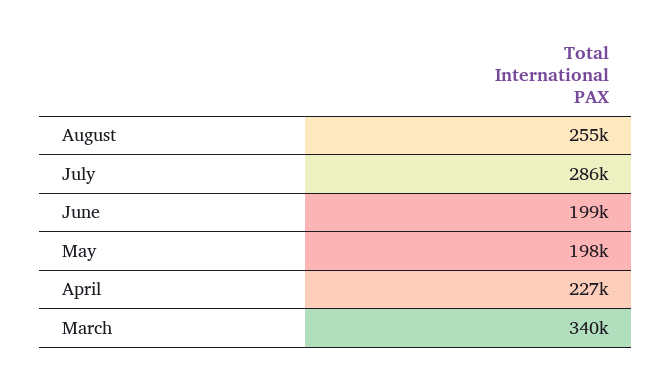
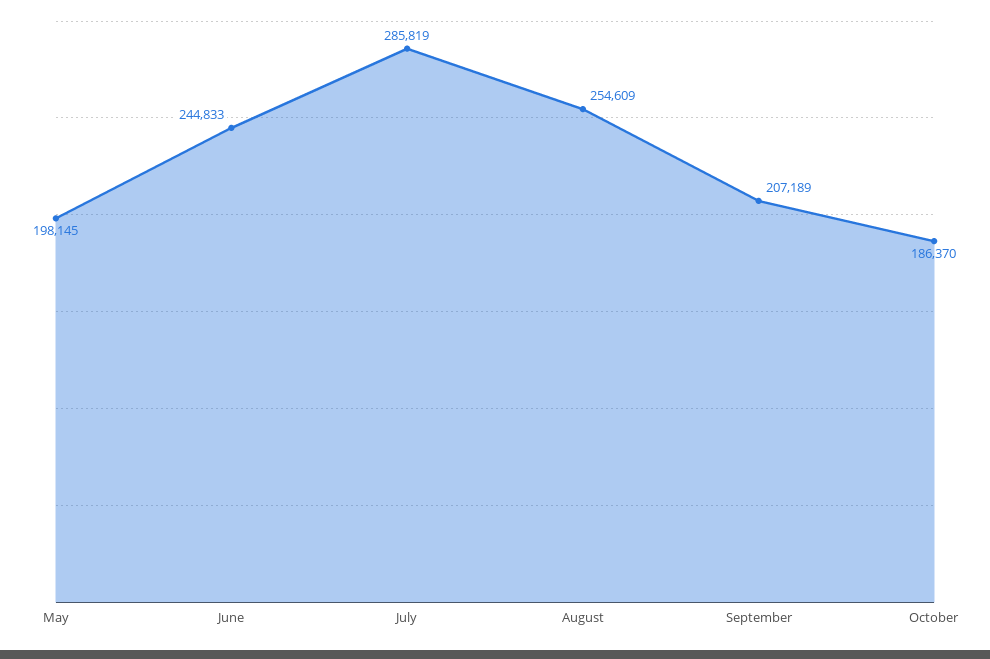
June: 199000 -> 244833
April: 227000 -> none
March: 340000 -> none
September: none -> 207189
October: none -> 186370

